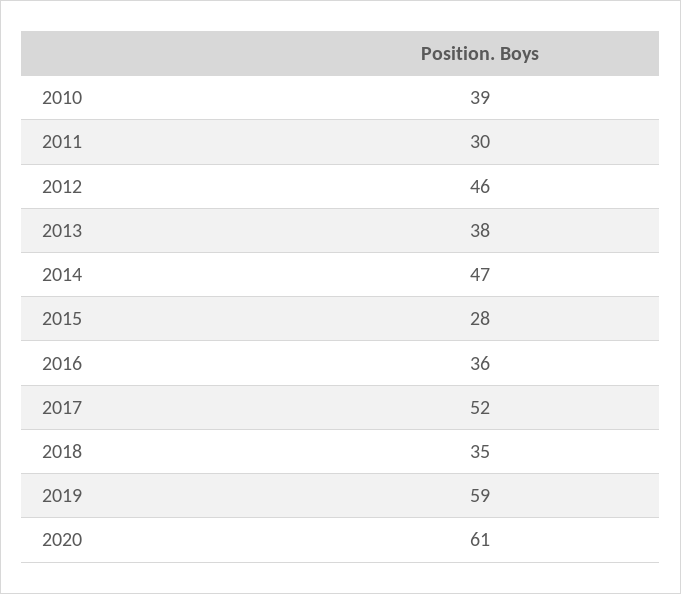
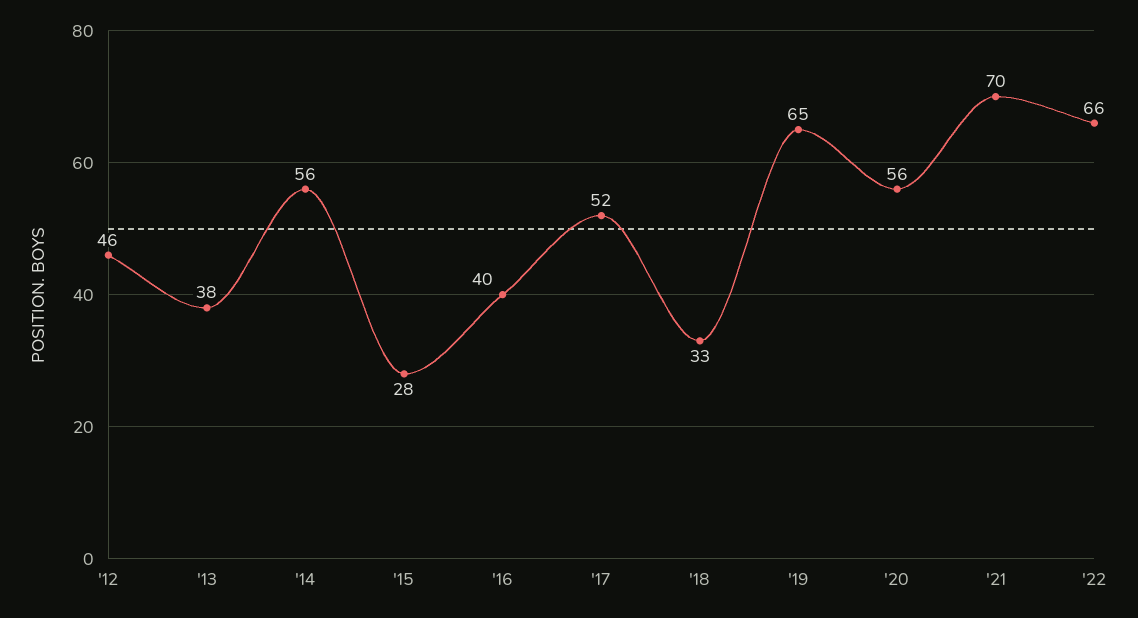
2010: 39 -> none
2011: 30 -> none
2014: 47 -> 56
2016: 36 -> 40
2018: 35 -> 33
2019: 59 -> 65
2020: 61 -> 56
'21: none -> 70
'22: none -> 66

